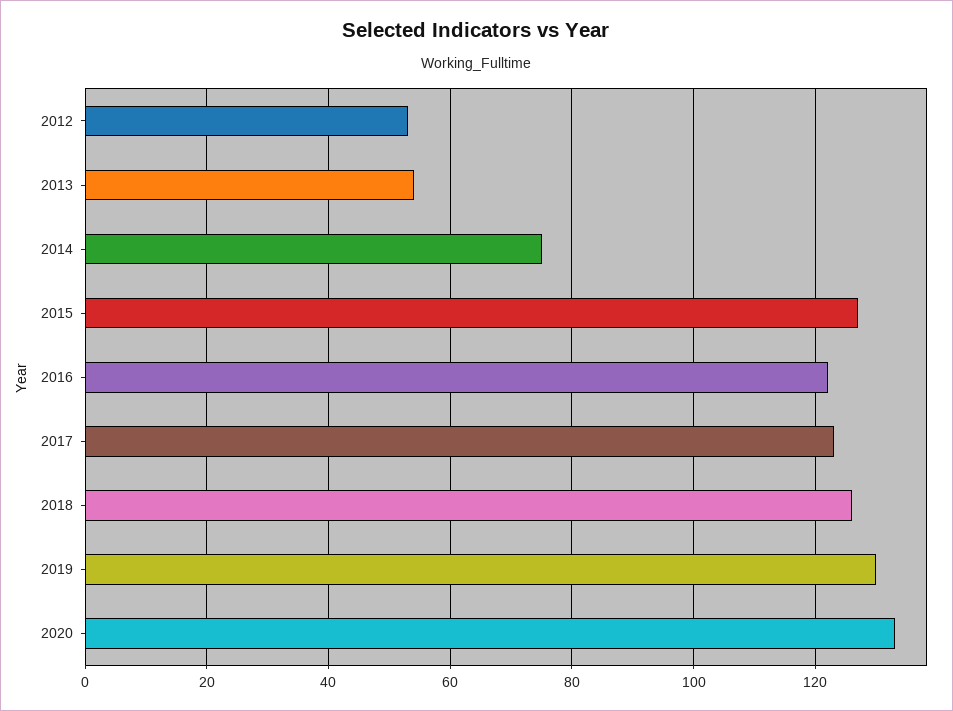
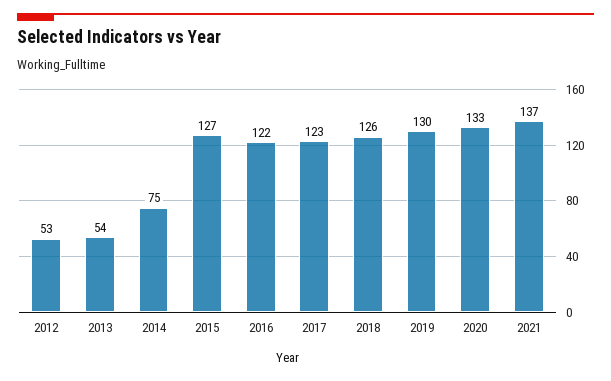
2021: none -> 137

